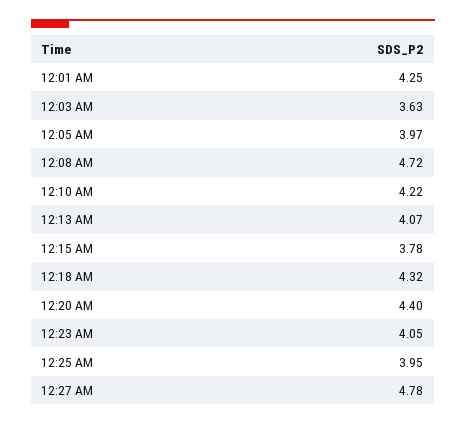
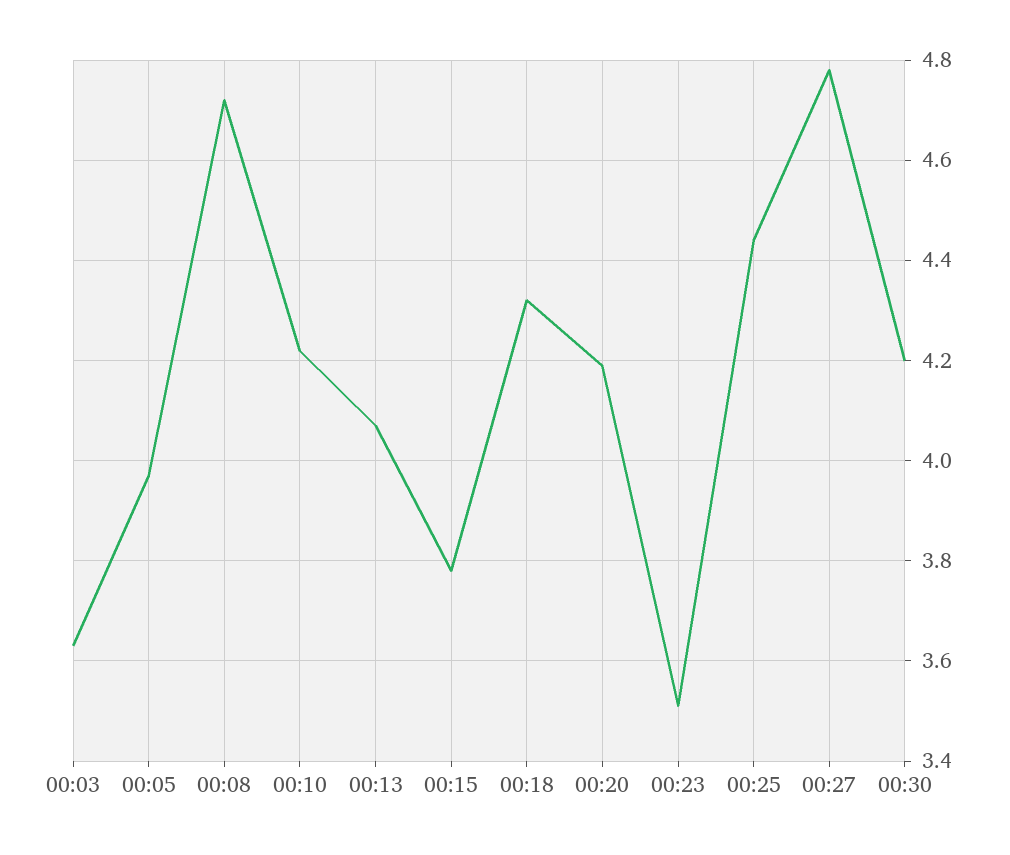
12:01 AM: 4.25 -> none
12:20 AM: 4.4 -> 4.2
12:23 AM: 4.05 -> 3.5
12:25 AM: 3.95 -> 4.45
00:30: none -> 4.2

